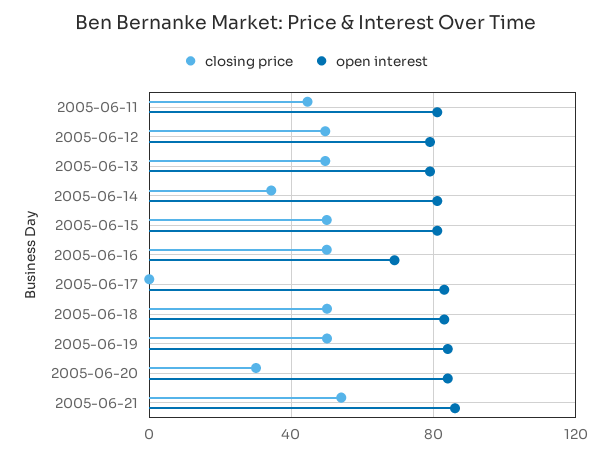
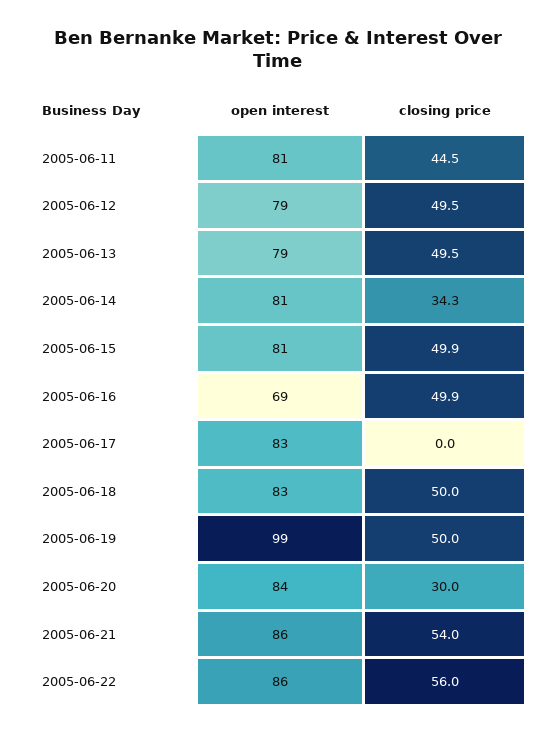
open interest, 2005-06-19: 85 -> 99
open interest, 2005-06-22: none -> 86
closing price, 2005-06-22: none -> 56

